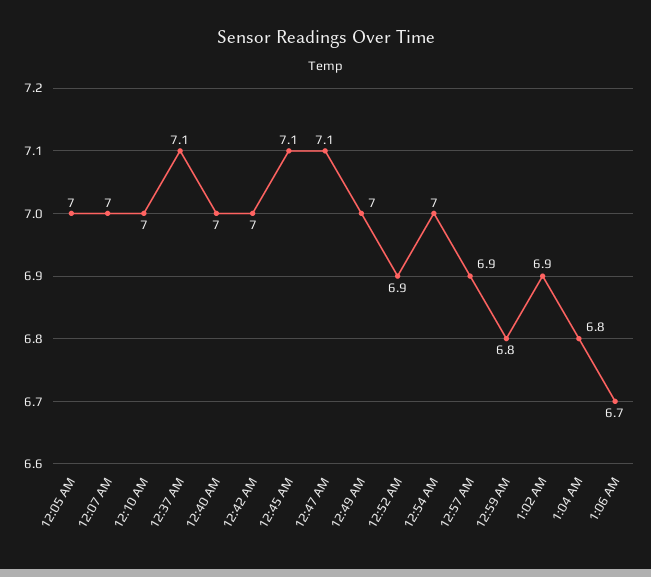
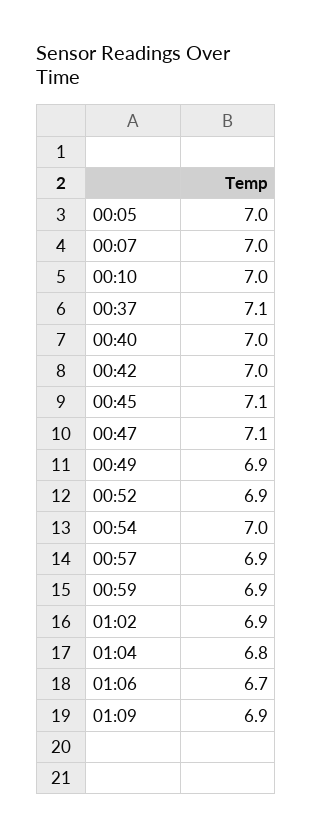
12:49 AM: 7 -> 6.9
12:59 AM: 6.8 -> 6.9
01:09: none -> 6.9

